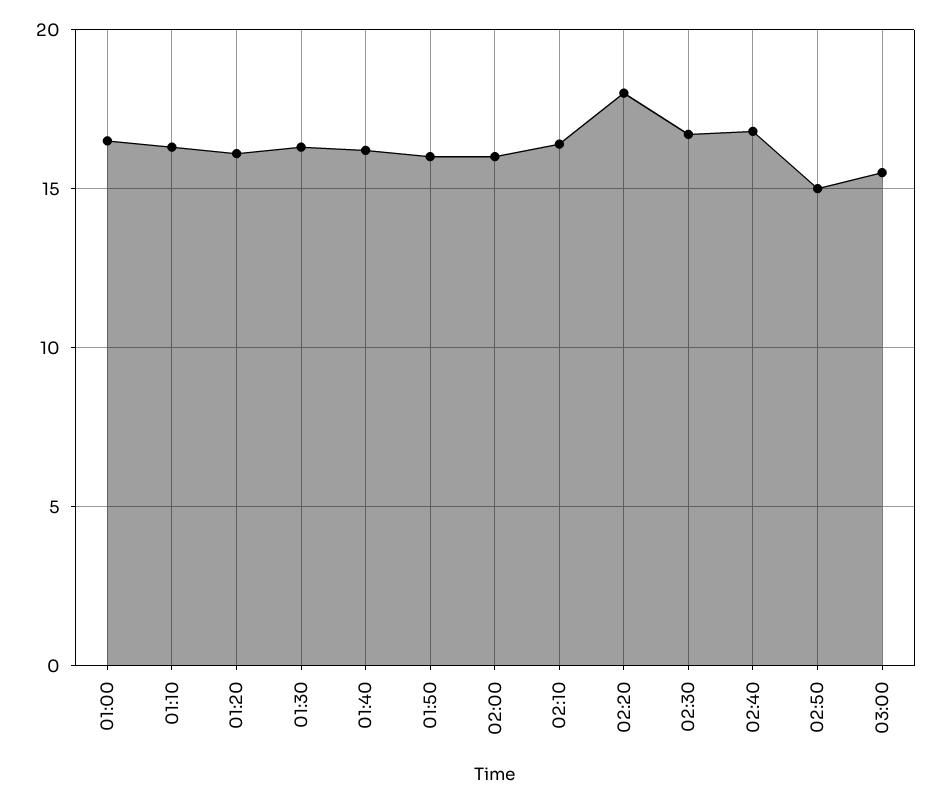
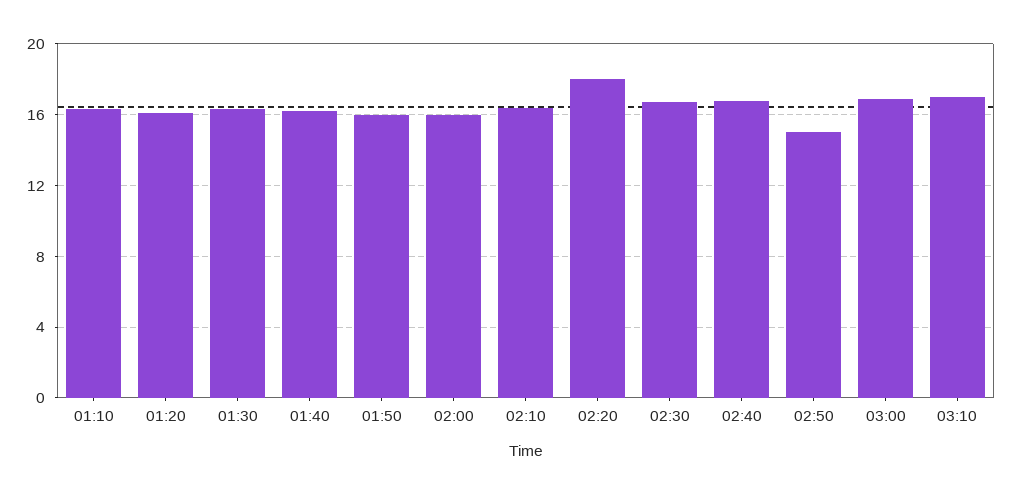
01:00: 16.5 -> none
03:00: 15.5 -> 17
03:10: none -> 17

